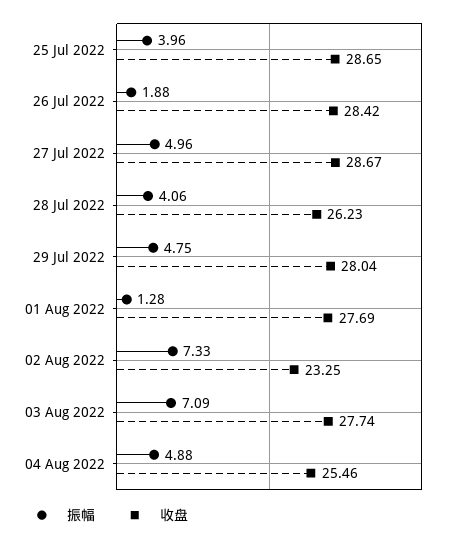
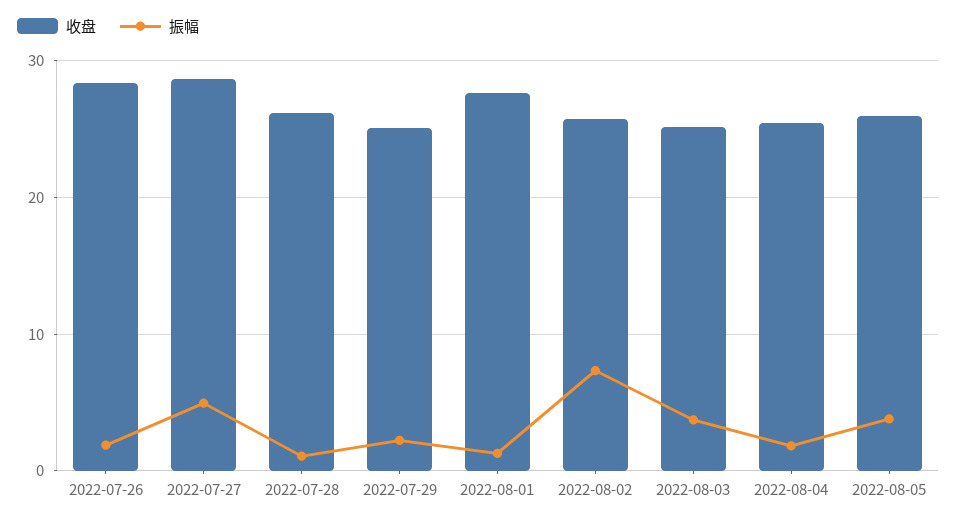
振幅, 25 Jul 2022: 3.96 -> none
收盘, 25 Jul 2022: 28.65 -> none
振幅, 28 Jul 2022: 4.06 -> 1
振幅, 29 Jul 2022: 4.75 -> 2
收盘, 29 Jul 2022: 28.04 -> 25
收盘, 02 Aug 2022: 23.25 -> 26
振幅, 03 Aug 2022: 7.09 -> 4
收盘, 03 Aug 2022: 27.74 -> 25
振幅, 04 Aug 2022: 4.88 -> 2
收盘, 2022-08-05: none -> 26
振幅, 2022-08-05: none -> 4

